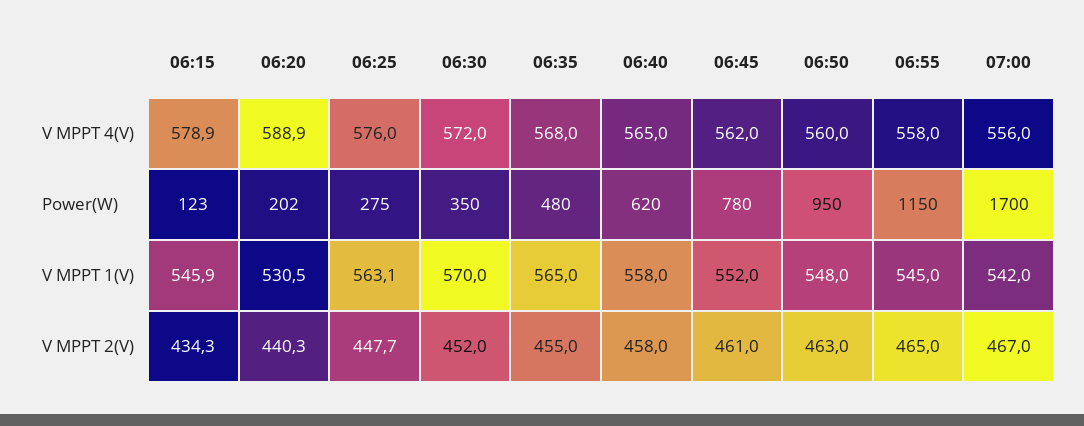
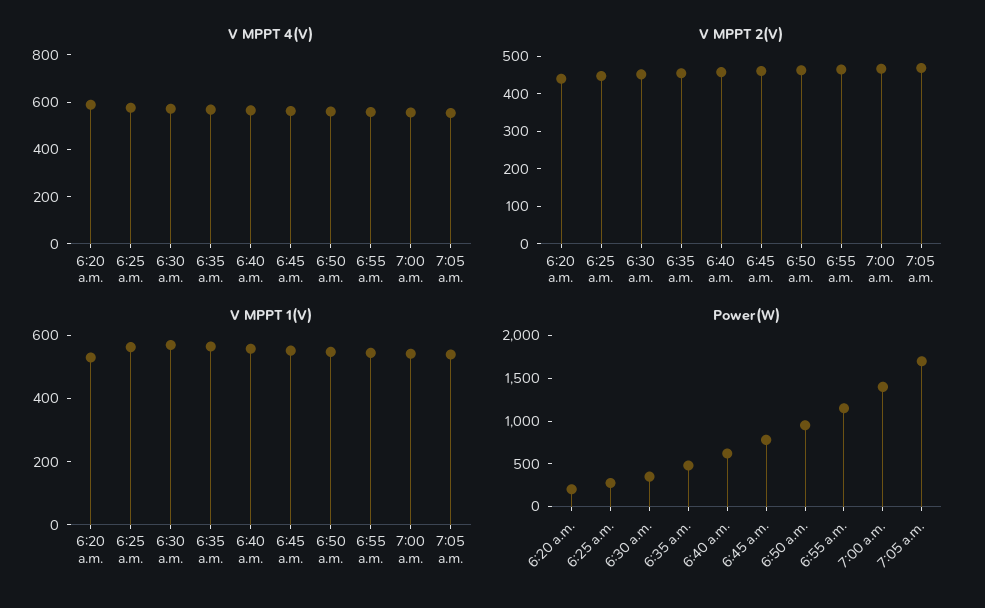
V MPPT 4(V), 06:15: 578.9 -> none
Power(W), 06:15: 123 -> none
Power(W), 07:00: 1700 -> 1400
V MPPT 1(V), 06:15: 545.9 -> none
V MPPT 2(V), 06:15: 434.3 -> none
V MPPT 4(V), 7:05 a.m.: none -> 550
V MPPT 2(V), 7:05 a.m.: none -> 475
V MPPT 1(V), 7:05 a.m.: none -> 550
Power(W), 7:05 a.m.: none -> 1700

